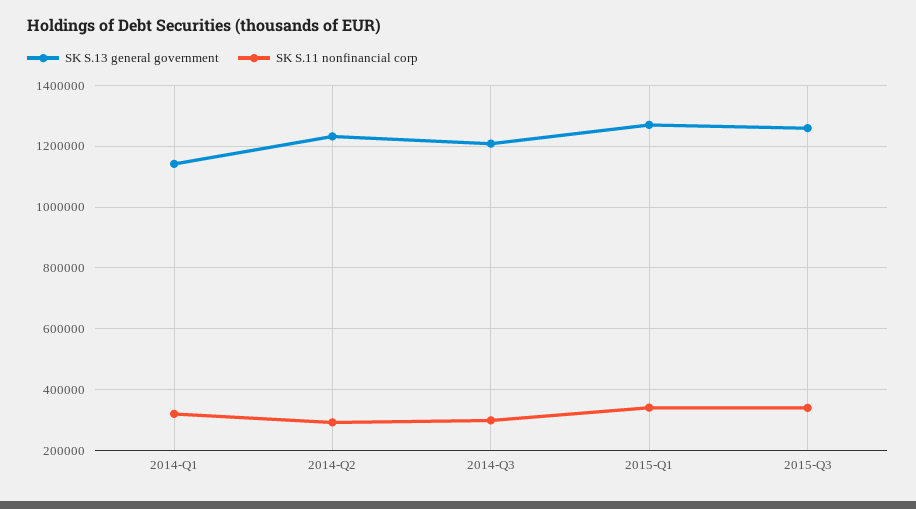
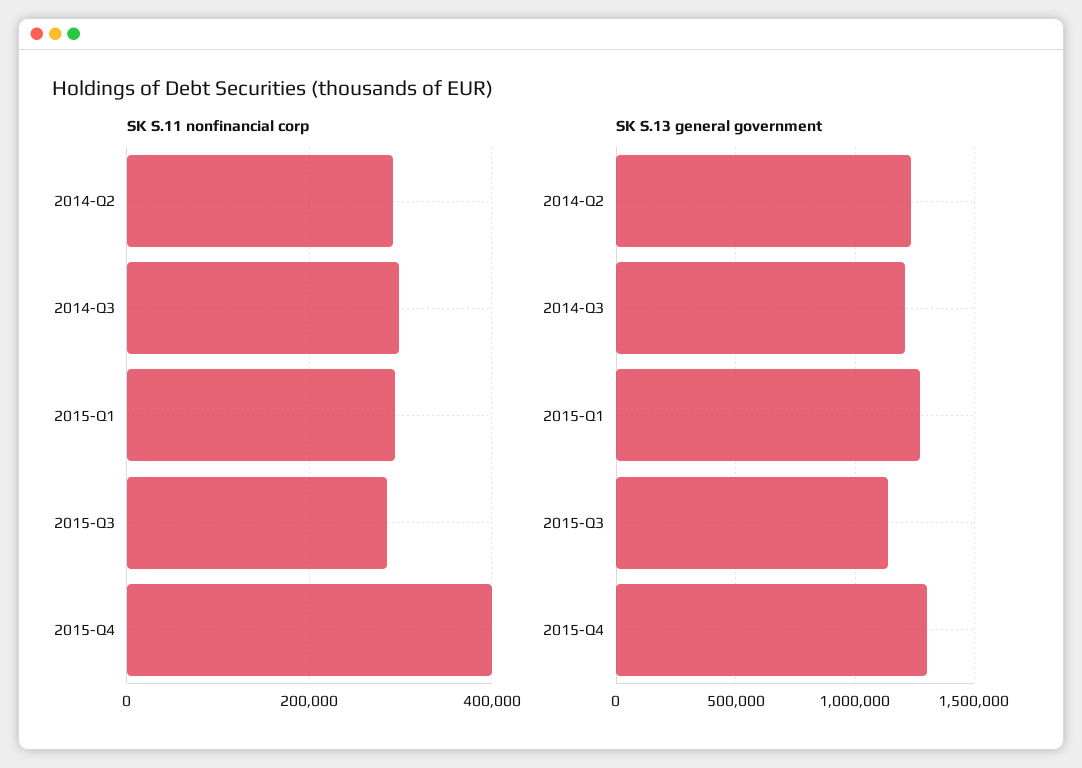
SK S.13 general government, 2014-Q1: 1140000 -> none
SK S.11 nonfinancial corp, 2014-Q1: 320000 -> none
SK S.11 nonfinancial corp, 2015-Q1: 340000 -> 300000
SK S.13 general government, 2015-Q3: 1260000 -> 1150000
SK S.11 nonfinancial corp, 2015-Q3: 340000 -> 280000
SK S.11 nonfinancial corp, 2015-Q4: none -> 400000
SK S.13 general government, 2015-Q4: none -> 1300000

